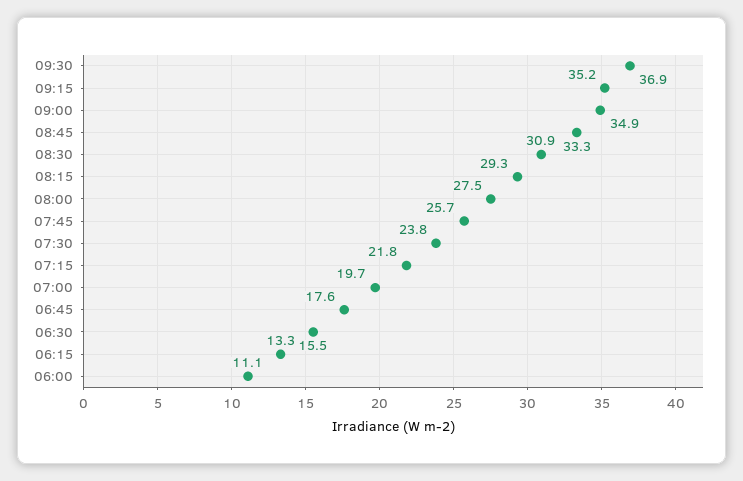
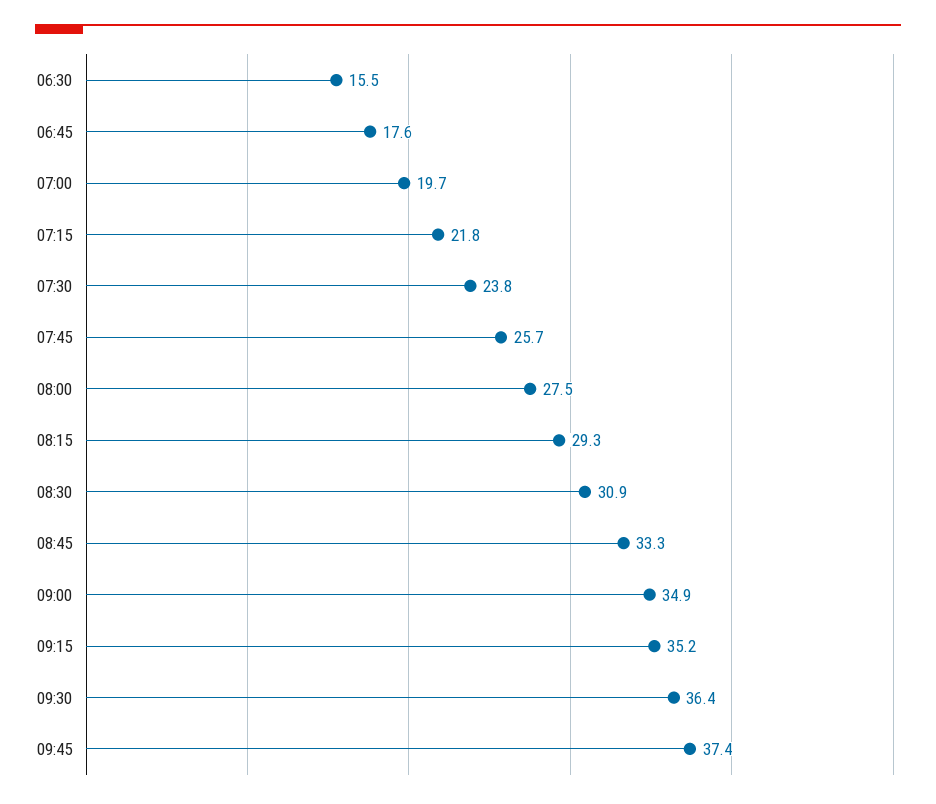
09:30: 36.9 -> 36.4
06:15: 13.3 -> none
06:00: 11.1 -> none
09:45: none -> 37.4

